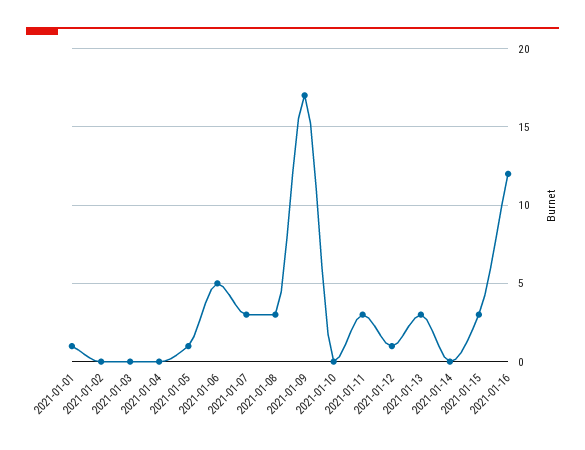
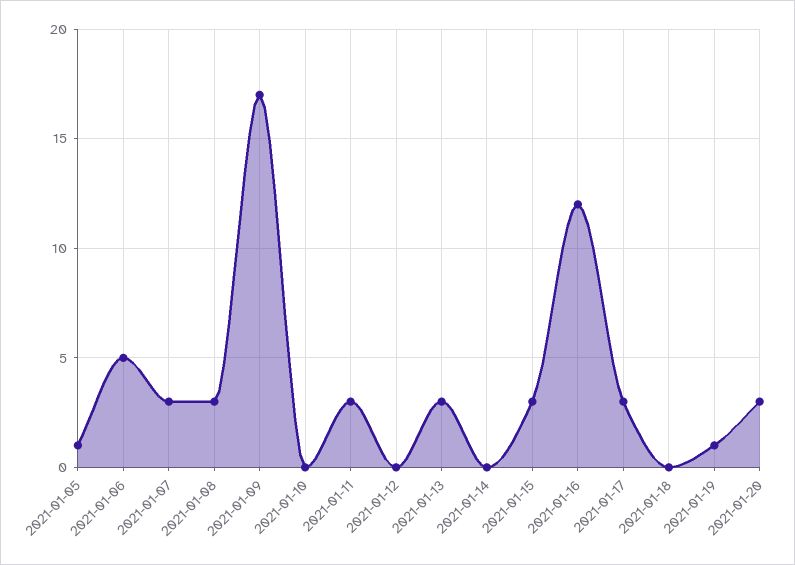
2021-01-01: 1 -> none
2021-01-02: 0 -> none
2021-01-03: 0 -> none
2021-01-04: 0 -> none
2021-01-12: 1 -> 0
2021-01-17: none -> 3
2021-01-18: none -> 0
2021-01-19: none -> 1
2021-01-20: none -> 3

